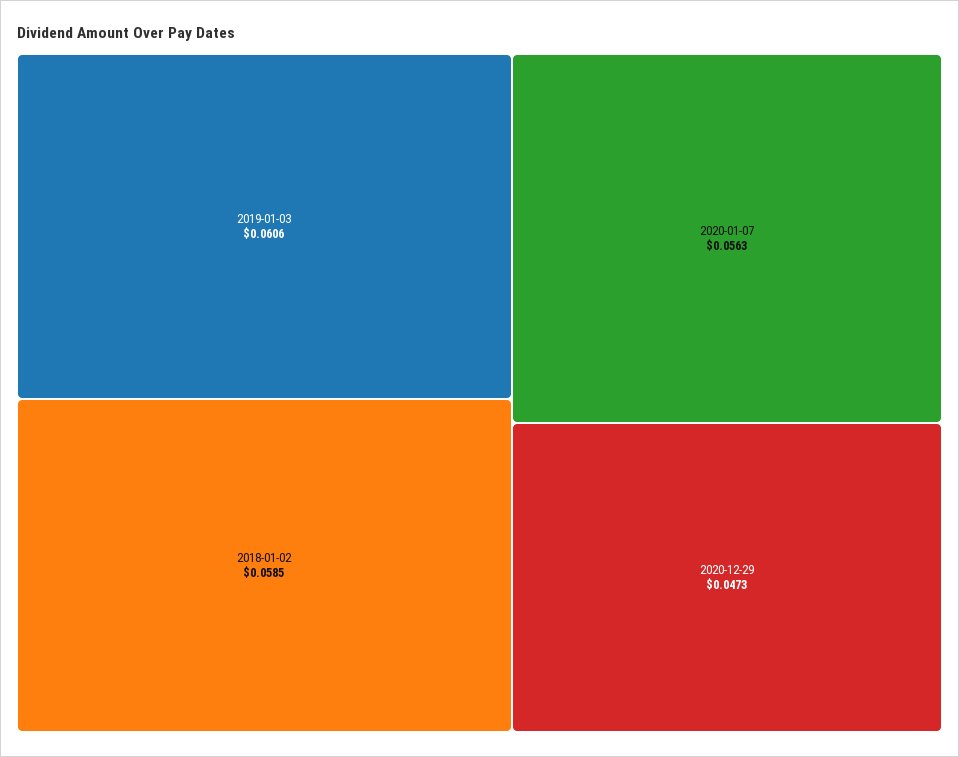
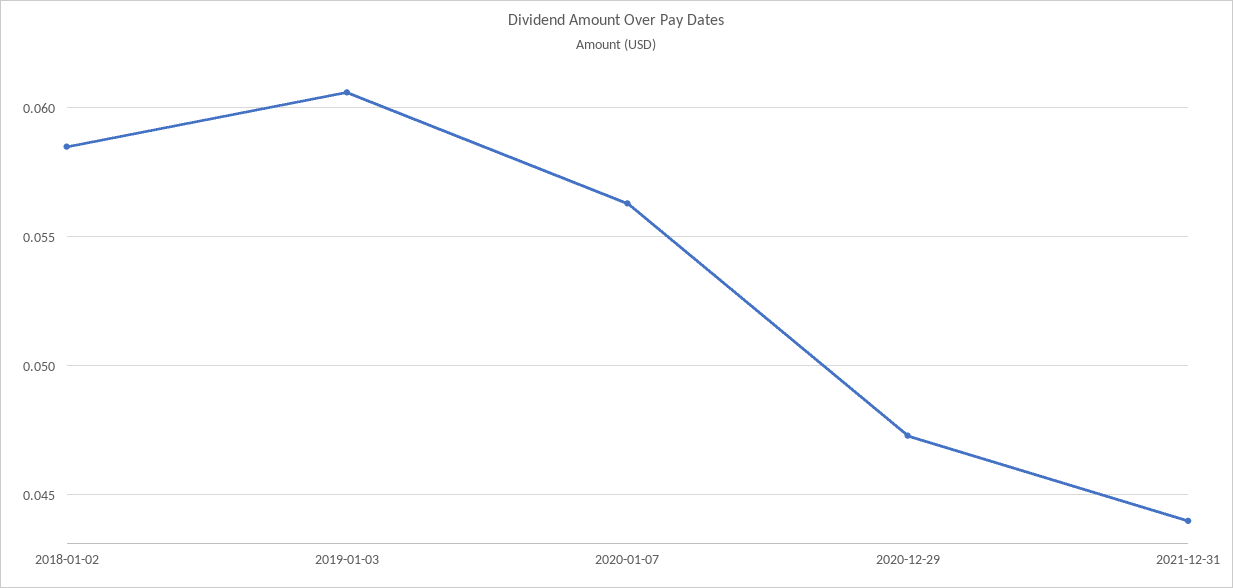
2021-12-31: none -> 0.044

